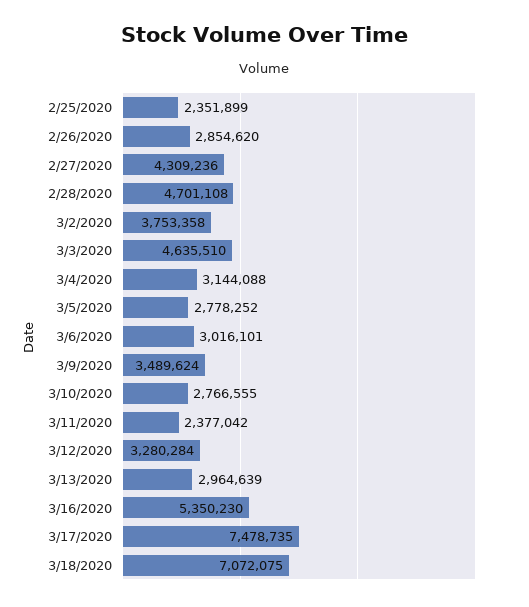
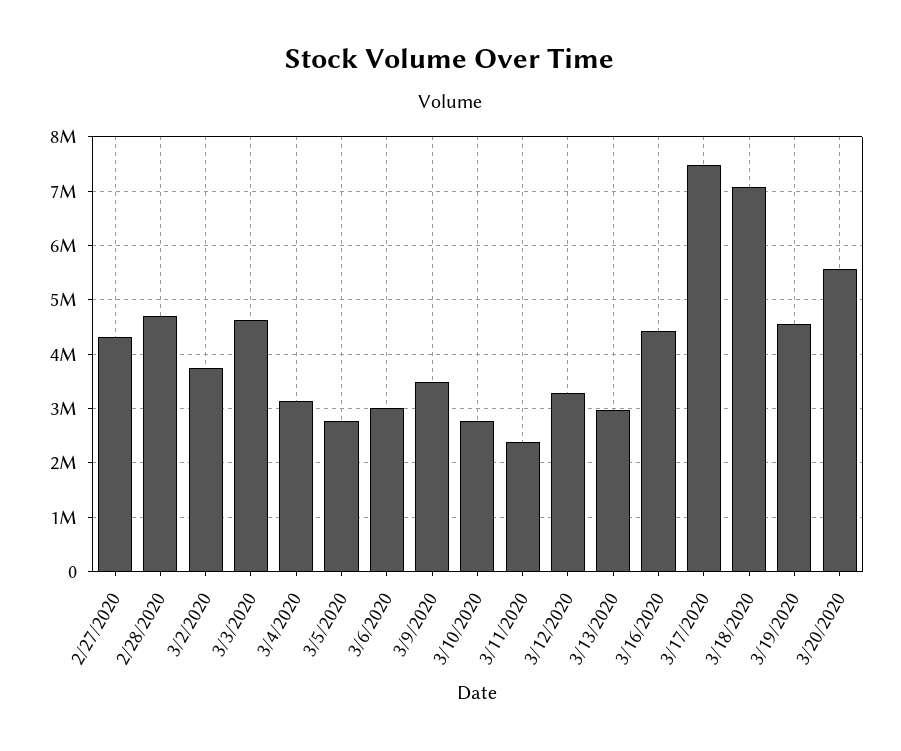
2/25/2020: 2351899 -> none
2/26/2020: 2854620 -> none
3/16/2020: 5350230 -> 4400000
3/19/2020: none -> 4600000
3/20/2020: none -> 5600000

